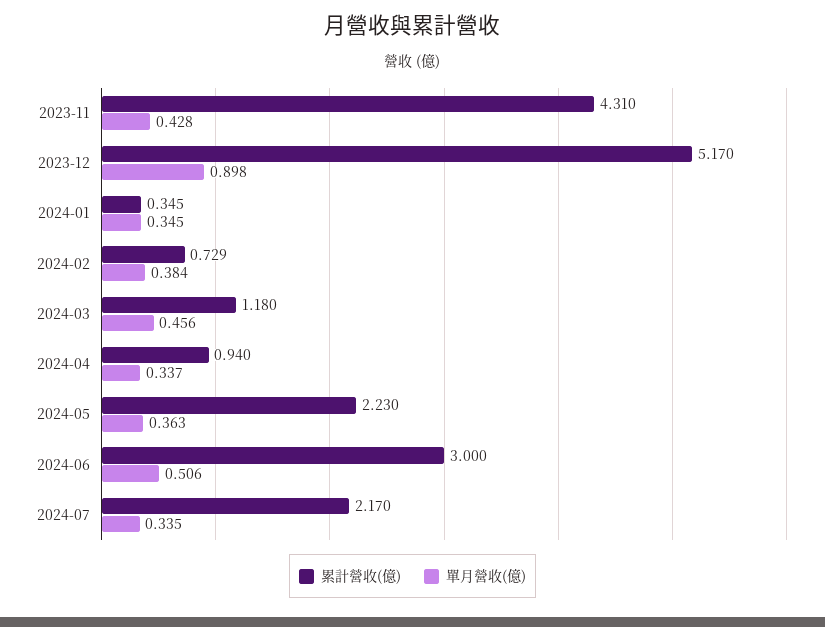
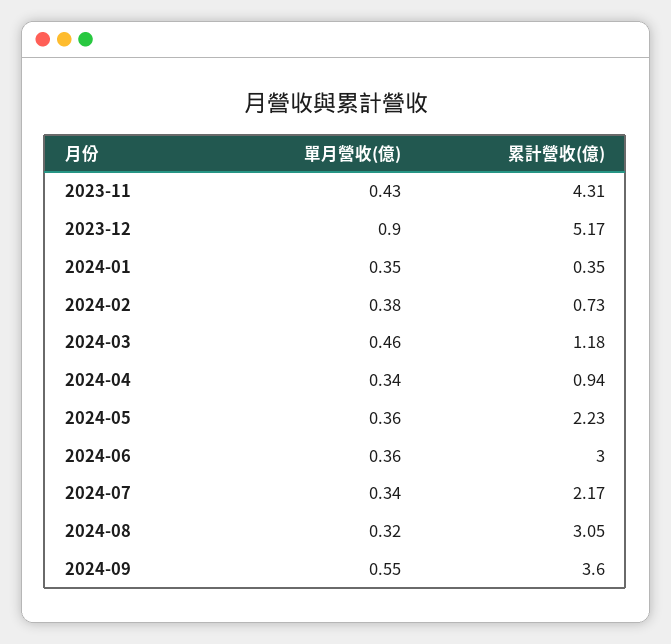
單月營收(億), 2024-06: 0.506 -> 0.36
單月營收(億), 2024-08: none -> 0.32
累計營收(億), 2024-08: none -> 3.05
單月營收(億), 2024-09: none -> 0.55
累計營收(億), 2024-09: none -> 3.6

